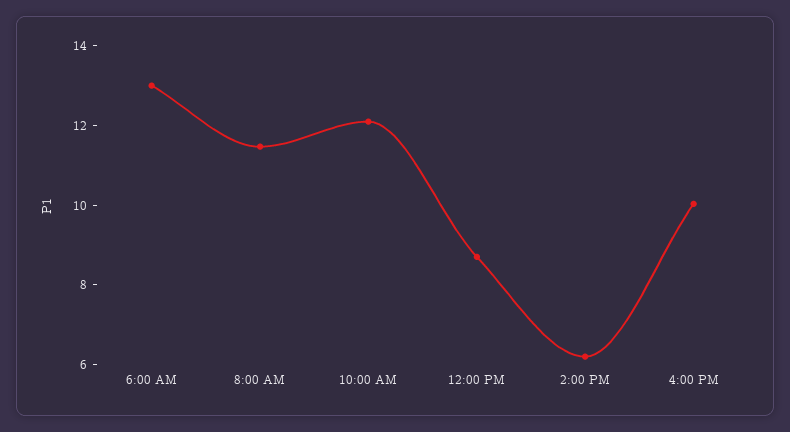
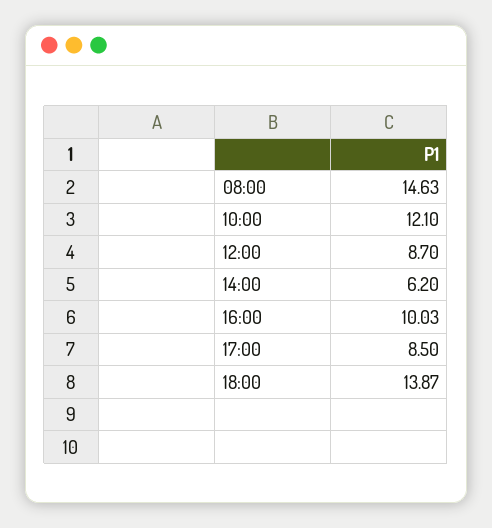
6:00 AM: 13 -> none
8:00 AM: 11.5 -> 14.63
17:00: none -> 8.5
18:00: none -> 13.87

